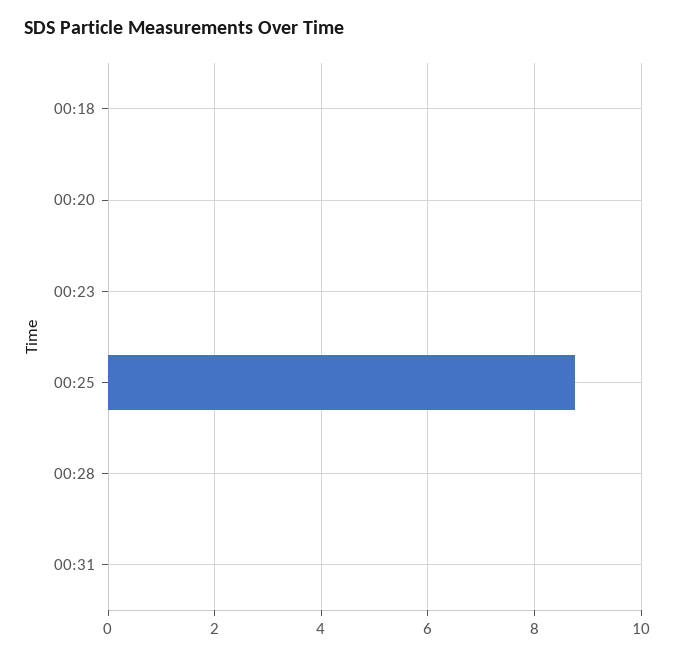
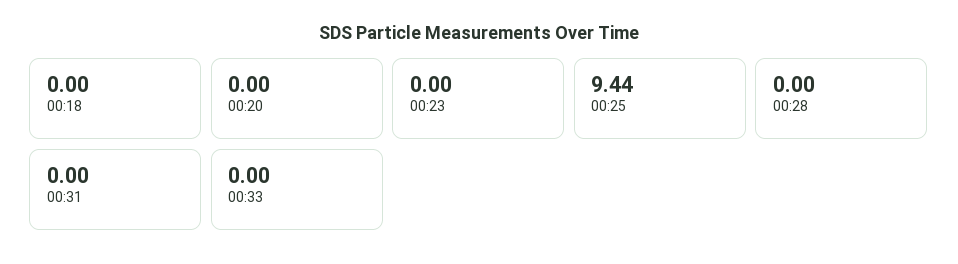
00:25: 8.8 -> 9.44
00:33: none -> 0

